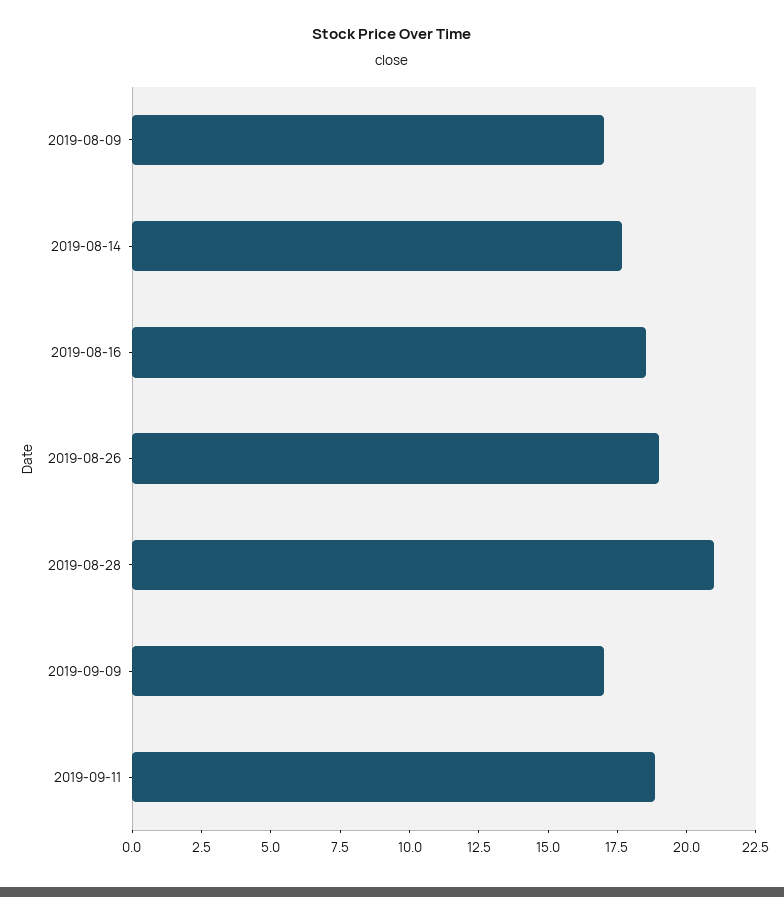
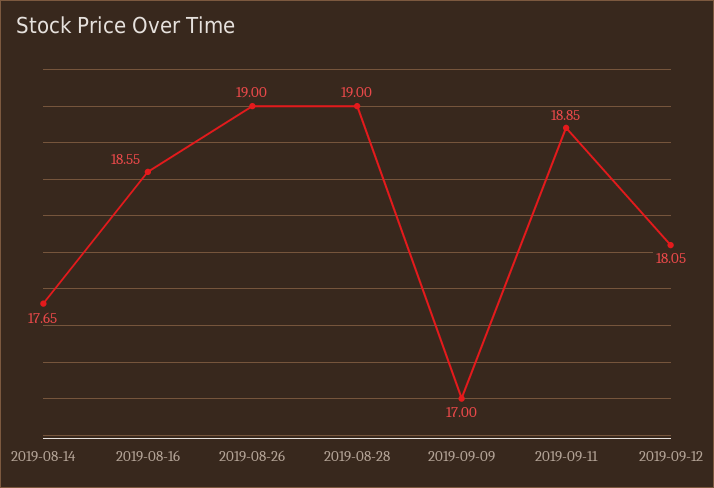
2019-08-09: 17 -> none
2019-08-28: 21 -> 19
2019-09-12: none -> 18.05

